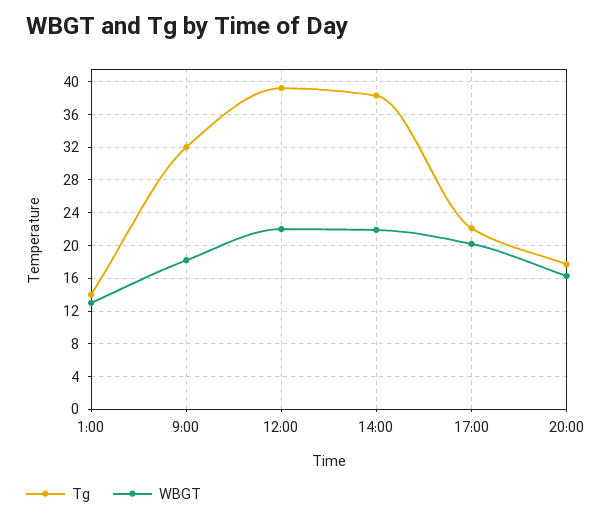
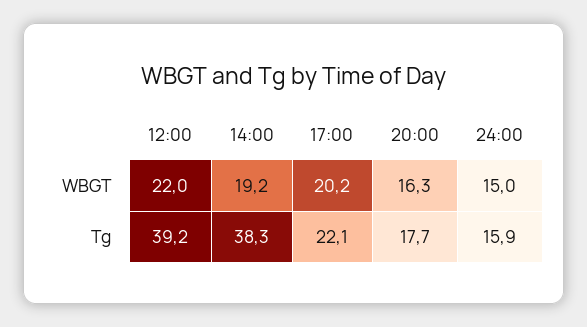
Tg, 1:00: 14 -> none
WBGT, 1:00: 13 -> none
Tg, 9:00: 32 -> none
WBGT, 9:00: 18 -> none
WBGT, 14:00: 22 -> 19.2
WBGT, 24:00: none -> 15
Tg, 24:00: none -> 15.9

